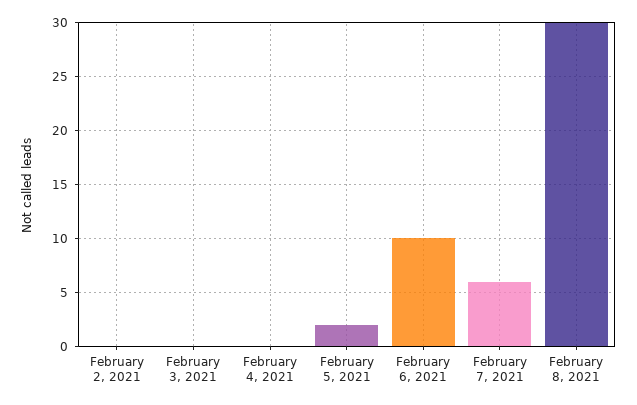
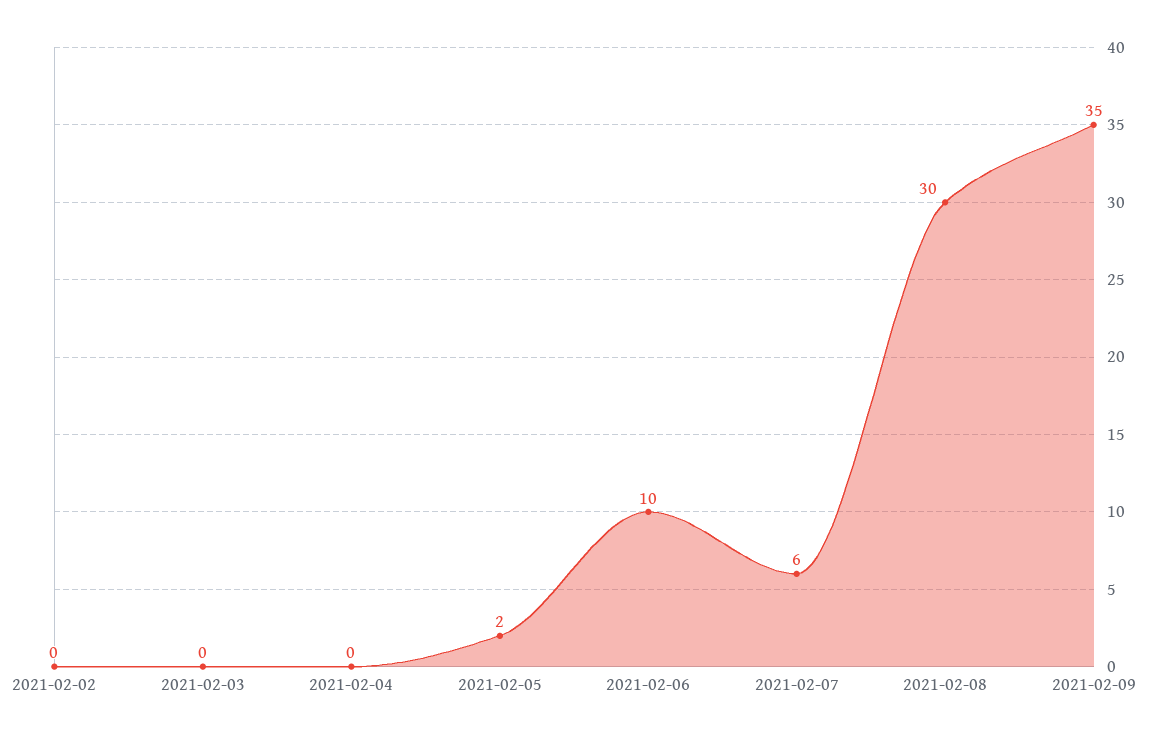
2021-02-09: none -> 35

